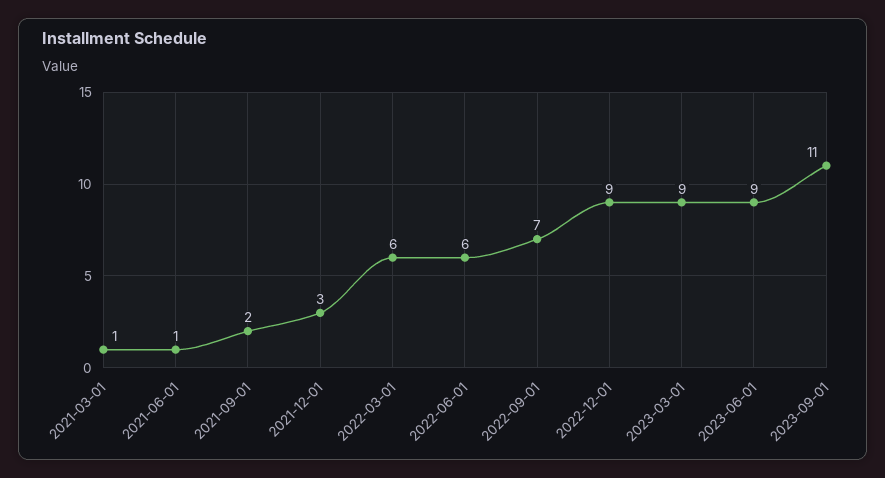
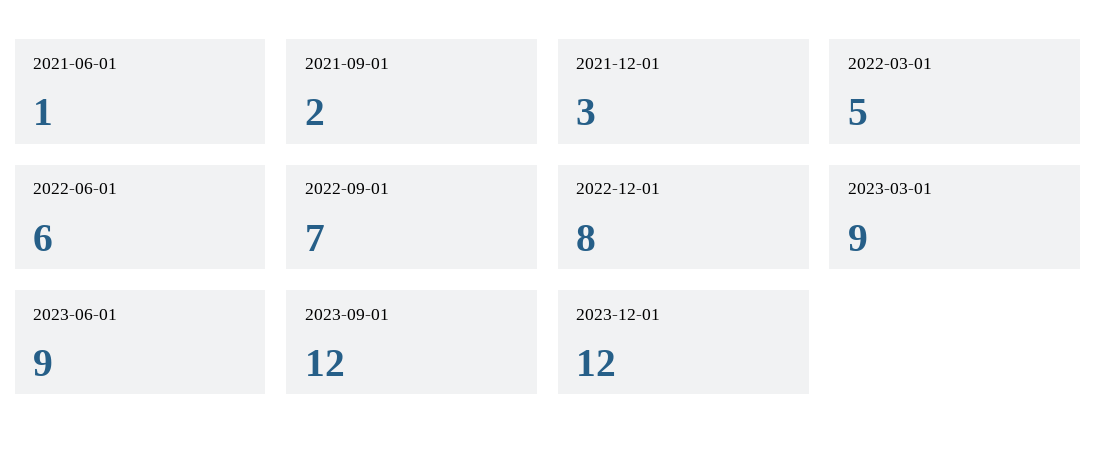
2021-03-01: 1 -> none
2022-03-01: 6 -> 5
2022-12-01: 9 -> 8
2023-09-01: 11 -> 12
2023-12-01: none -> 12

